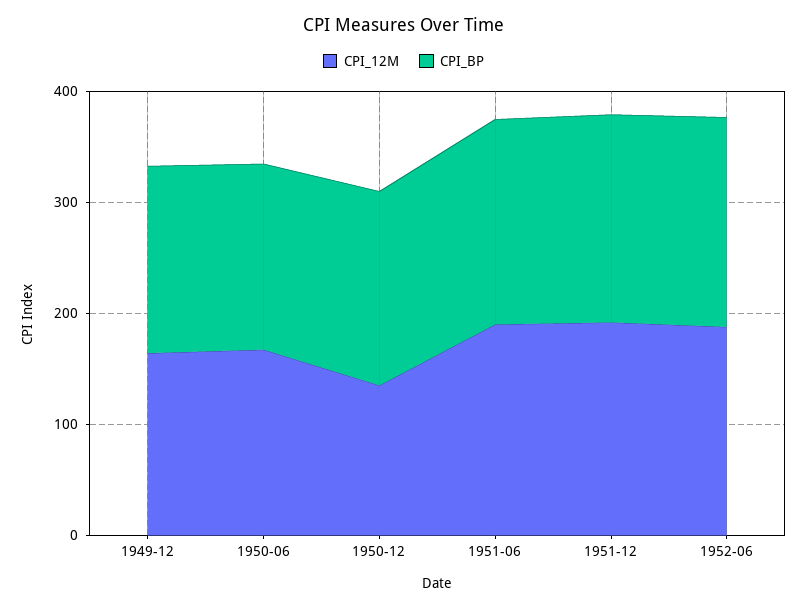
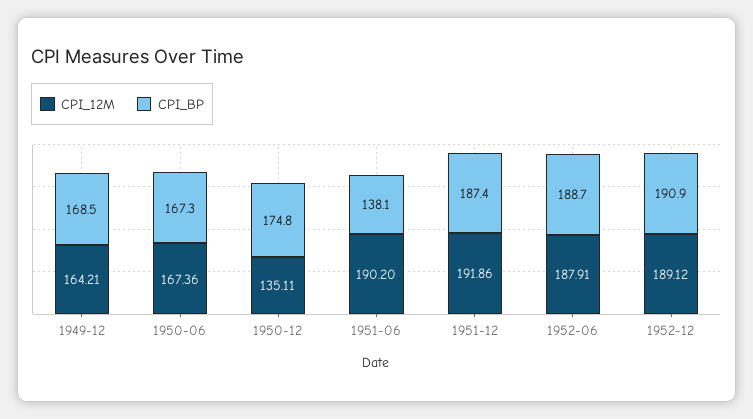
CPI_BP, 1951-06: 180 -> 138.1
CPI_12M, 1952-12: none -> 189.12
CPI_BP, 1952-12: none -> 190.9

